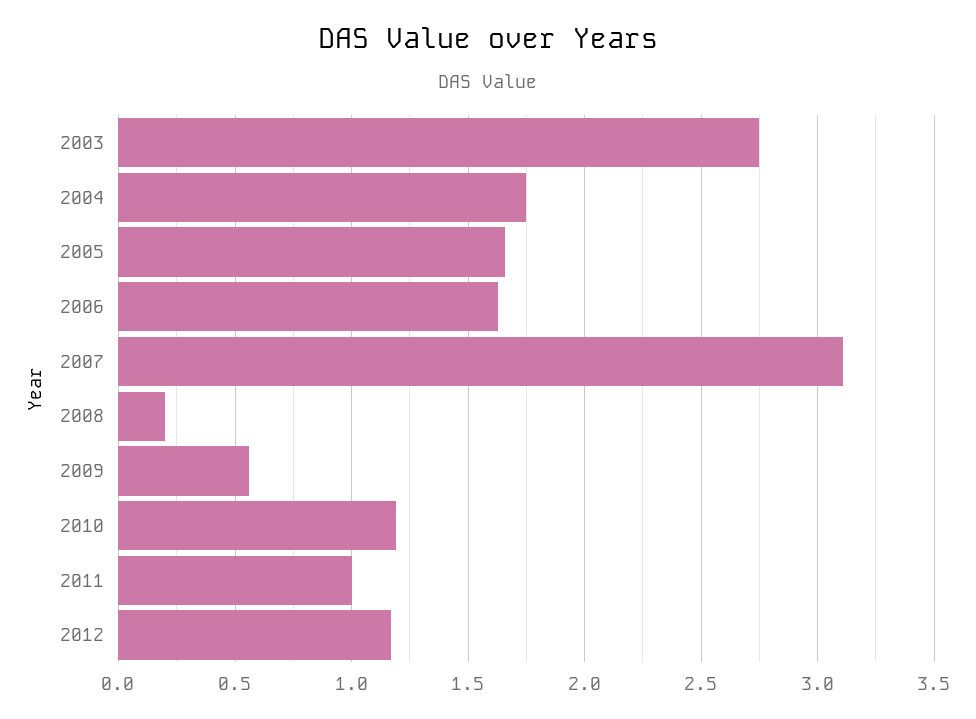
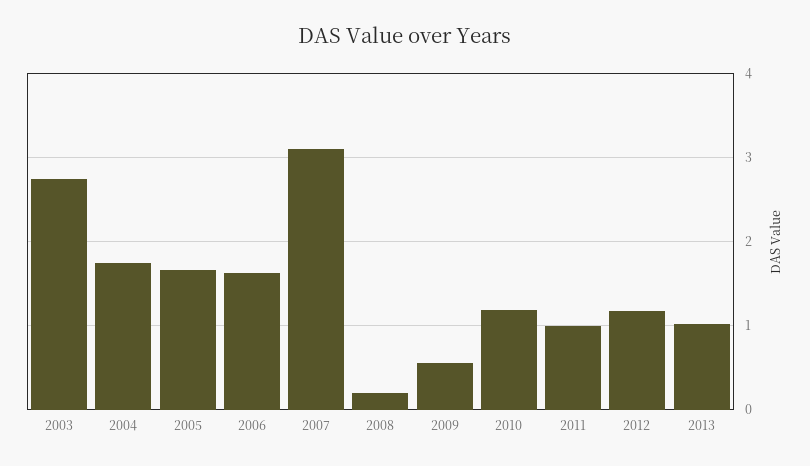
2013: none -> 1

